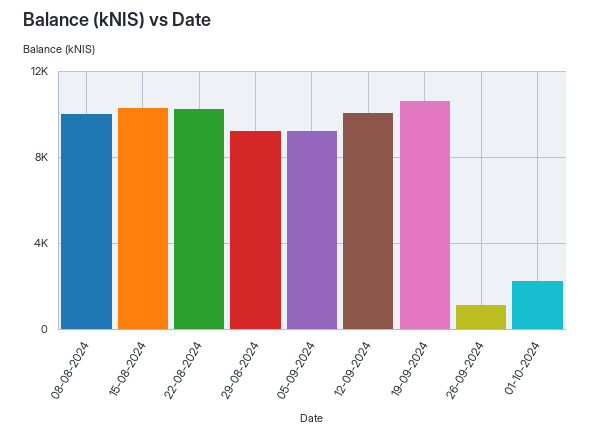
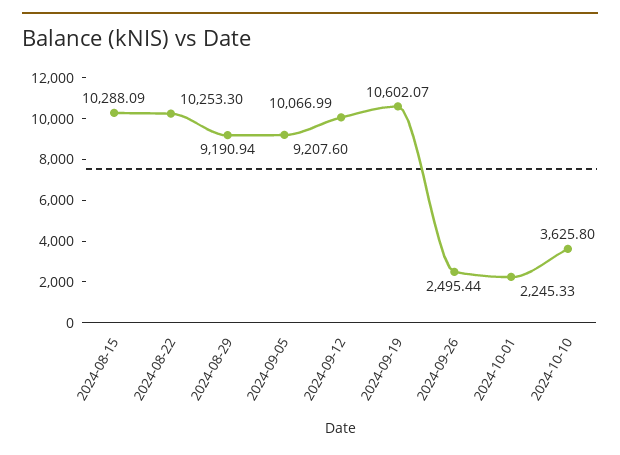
08-08-2024: 10000 -> none
26-09-2024: 1000 -> 2495.44
2024-10-10: none -> 3625.8

